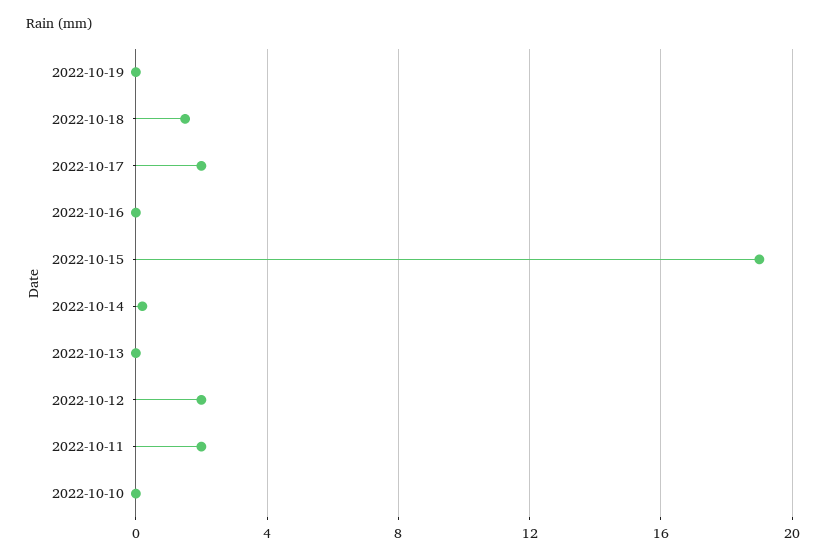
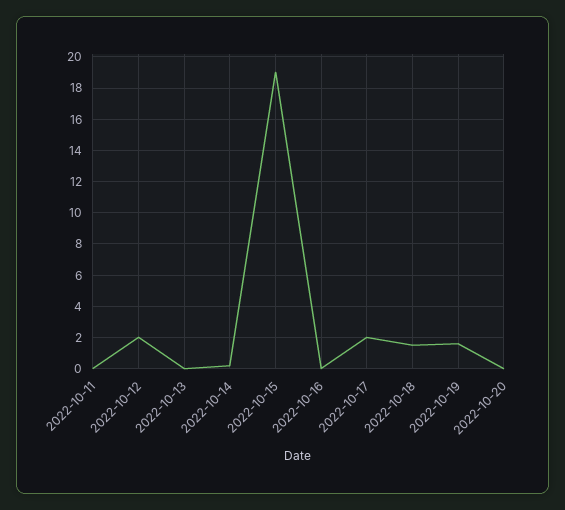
2022-10-19: 0 -> 1.5
2022-10-11: 2 -> 0
2022-10-10: 0 -> none
2022-10-20: none -> 0

